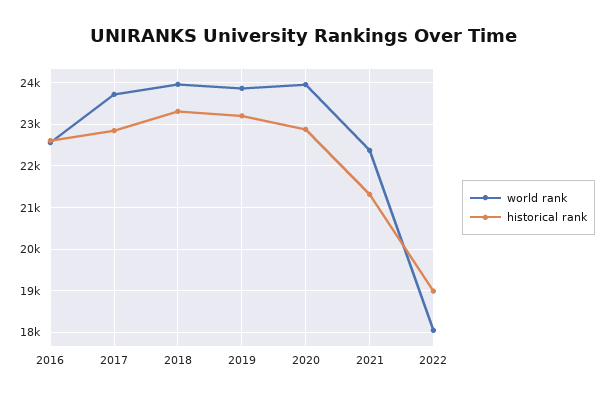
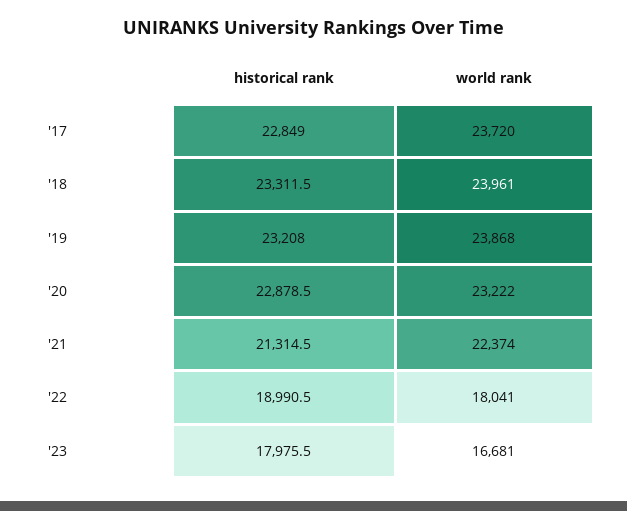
world rank, 2016: 22600 -> none
historical rank, 2016: 22600 -> none
world rank, 2020: 24000 -> 23222
historical rank, '23: none -> 17975.5
world rank, '23: none -> 16681

